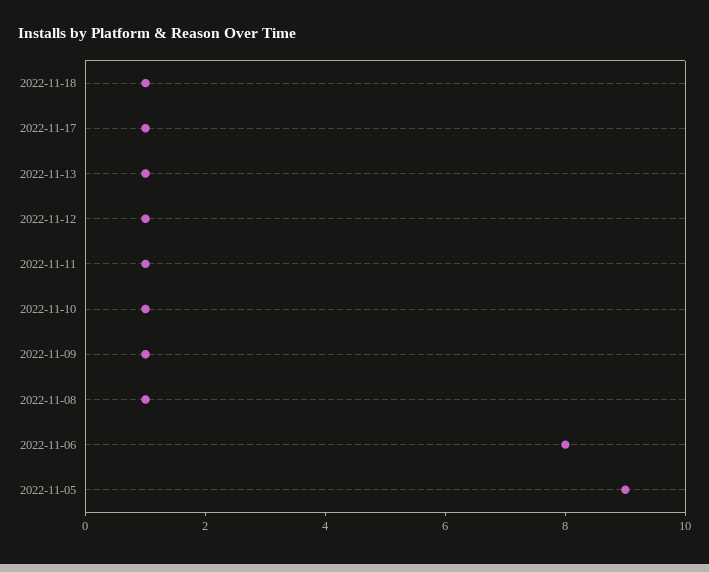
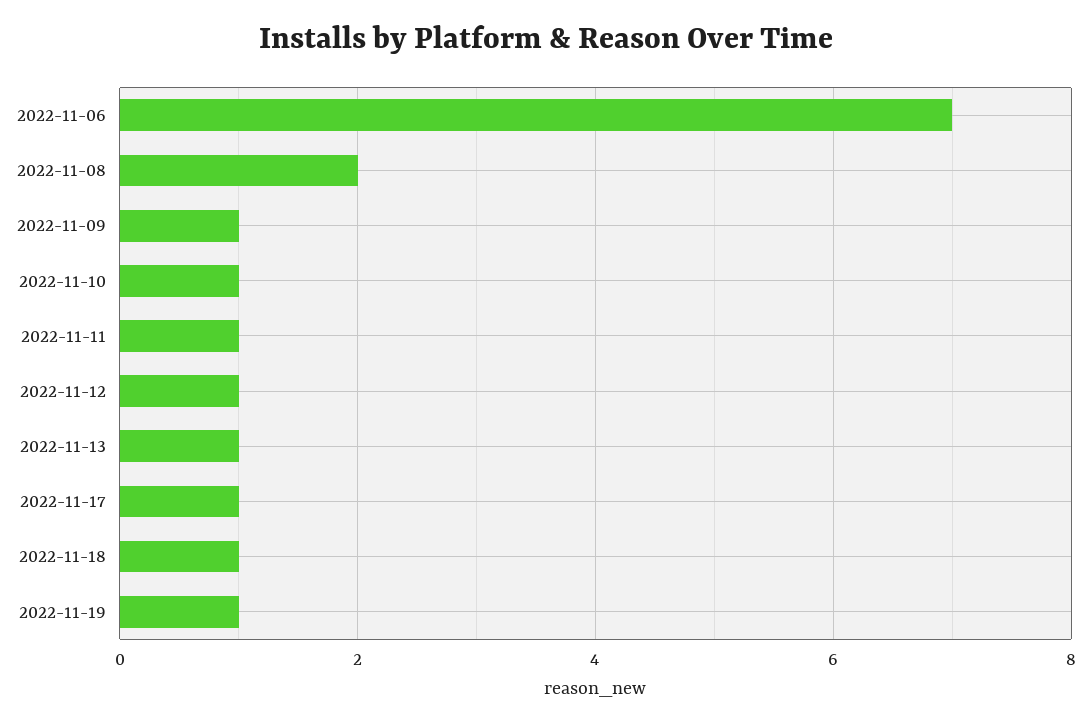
2022-11-08: 1 -> 2
2022-11-06: 8 -> 7
2022-11-05: 9 -> none
2022-11-19: none -> 1

